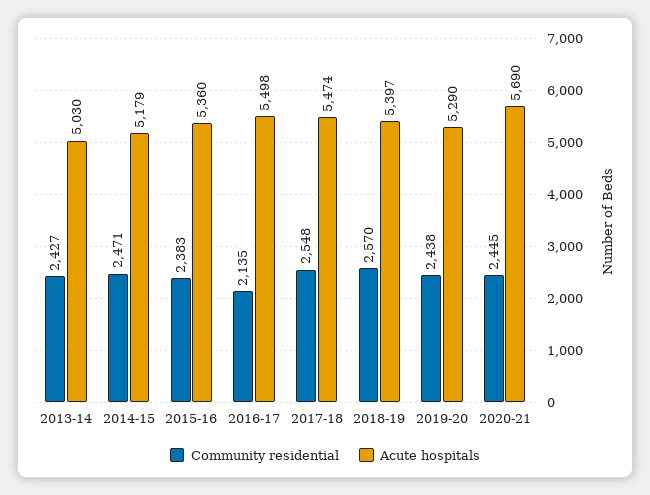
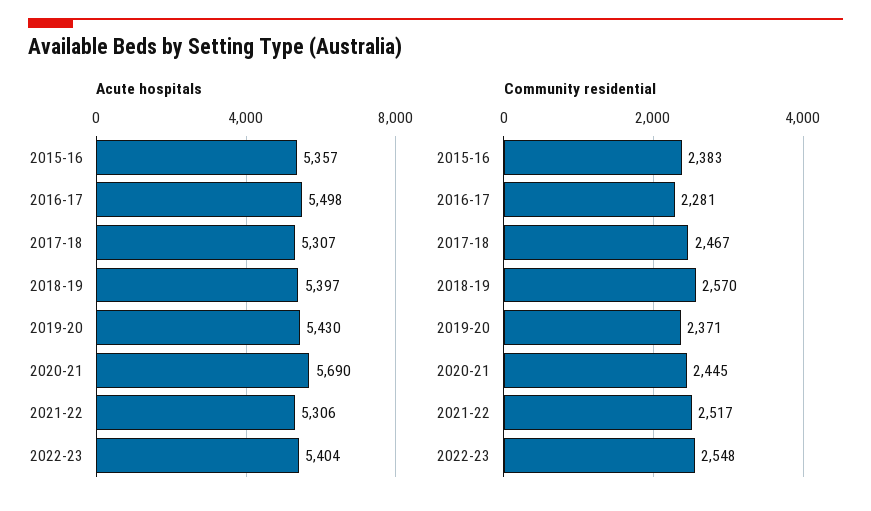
Community residential, 2013-14: 2427 -> none
Acute hospitals, 2013-14: 5030 -> none
Community residential, 2014-15: 2471 -> none
Acute hospitals, 2014-15: 5179 -> none
Acute hospitals, 2015-16: 5360 -> 5357
Community residential, 2016-17: 2135 -> 2281
Community residential, 2017-18: 2548 -> 2467
Acute hospitals, 2017-18: 5474 -> 5307
Community residential, 2019-20: 2438 -> 2371
Acute hospitals, 2019-20: 5290 -> 5430
Acute hospitals, 2021-22: none -> 5306
Acute hospitals, 2022-23: none -> 5404
Community residential, 2021-22: none -> 2517
Community residential, 2022-23: none -> 2548

